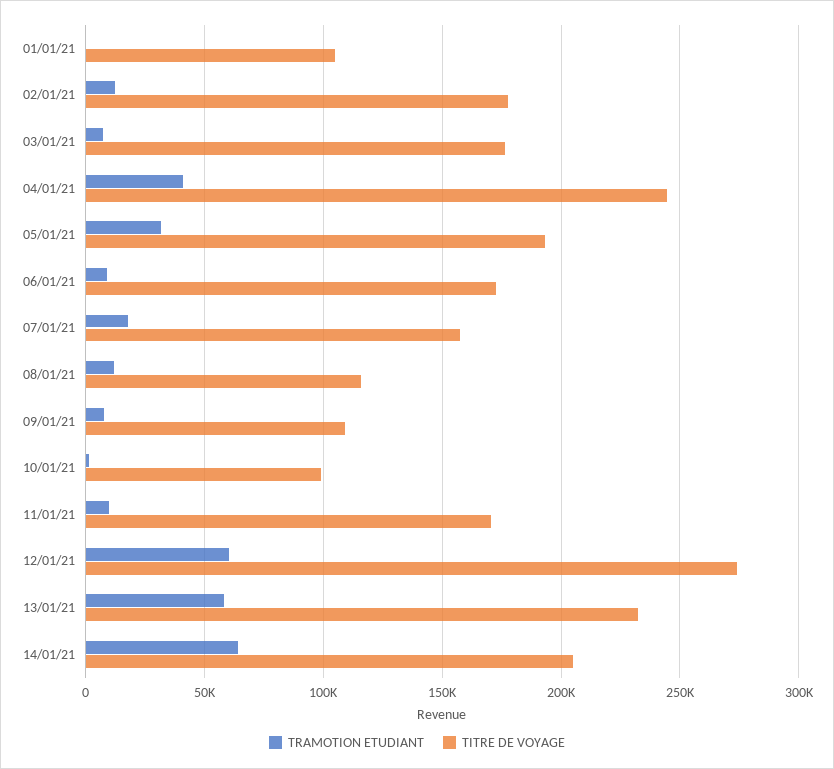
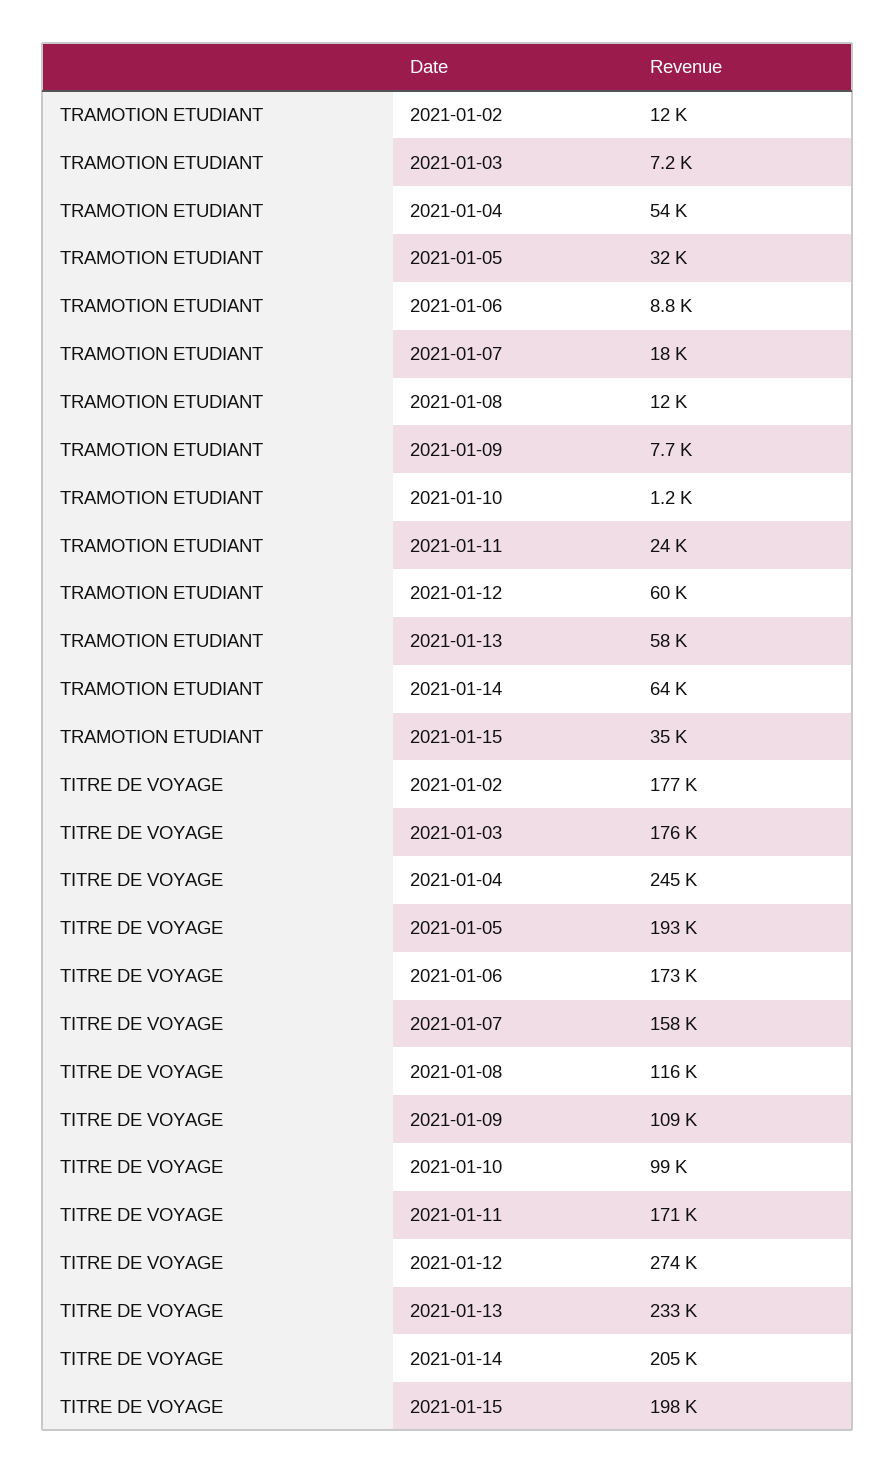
TRAMOTION ETUDIANT, 01/01/21: 0 -> none
TITRE DE VOYAGE, 01/01/21: 105000 -> none
TRAMOTION ETUDIANT, 04/01/21: 40000 -> 54000
TRAMOTION ETUDIANT, 11/01/21: 10000 -> 24000
TRAMOTION ETUDIANT, 2021-01-15: none -> 35000
TITRE DE VOYAGE, 2021-01-15: none -> 198000

